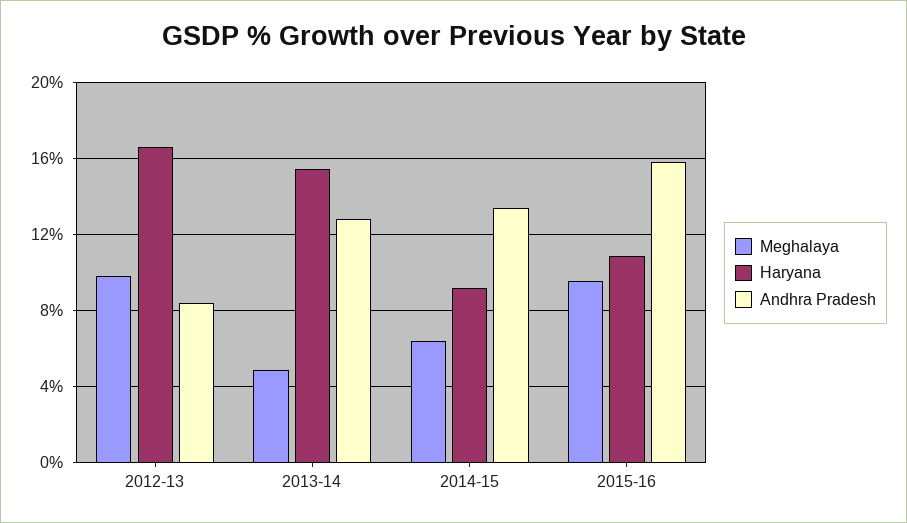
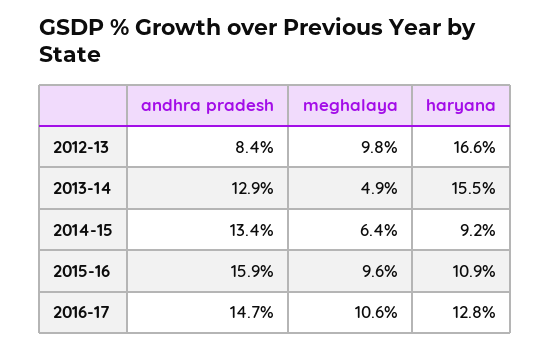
Andhra Pradesh, 2016-17: none -> 14.7
Meghalaya, 2016-17: none -> 10.6
Haryana, 2016-17: none -> 12.8

